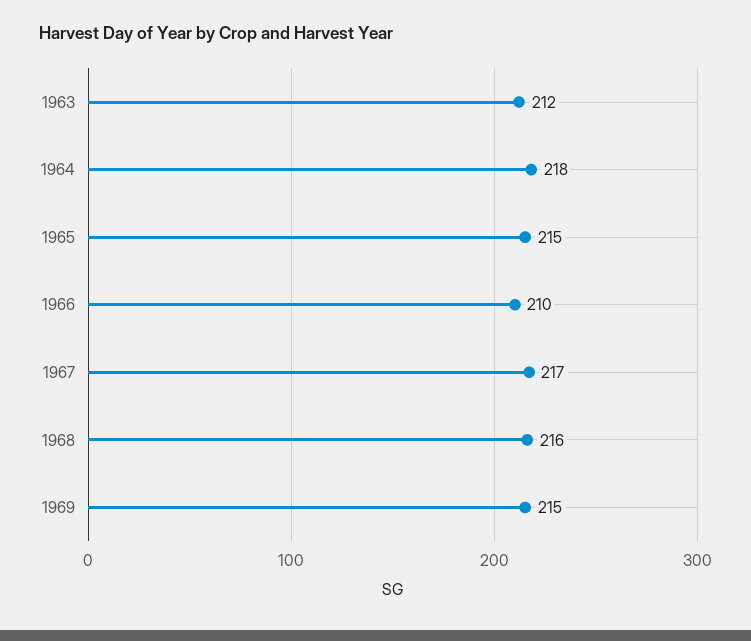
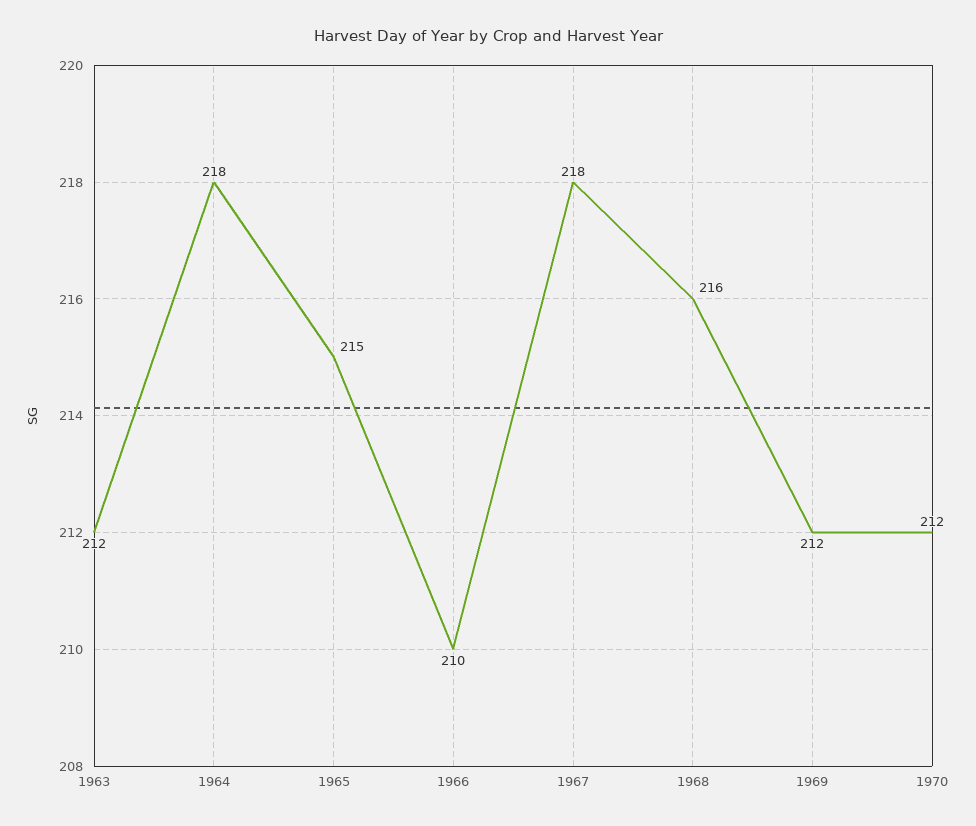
1967: 217 -> 218
1969: 215 -> 212
1970: none -> 212

